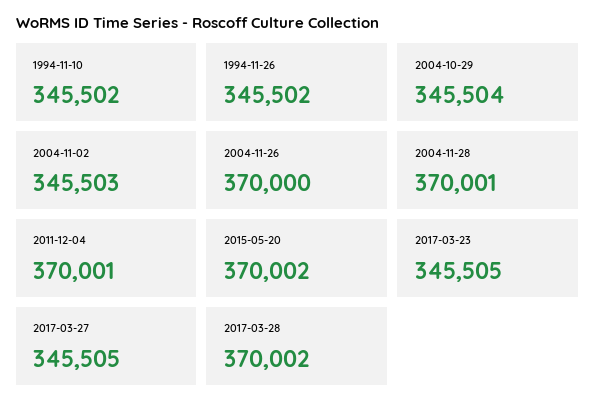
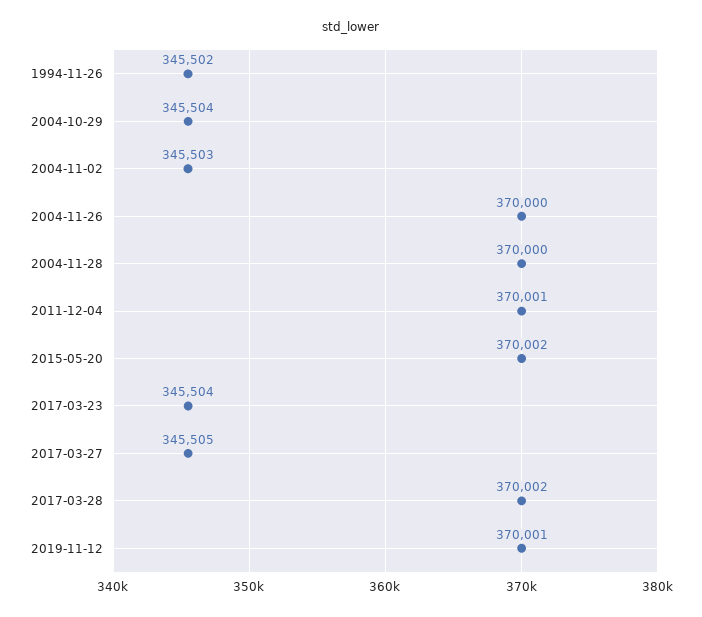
1994-11-10: 345502 -> none
2004-11-28: 370001 -> 370000
2017-03-23: 345505 -> 345504
2019-11-12: none -> 370001

